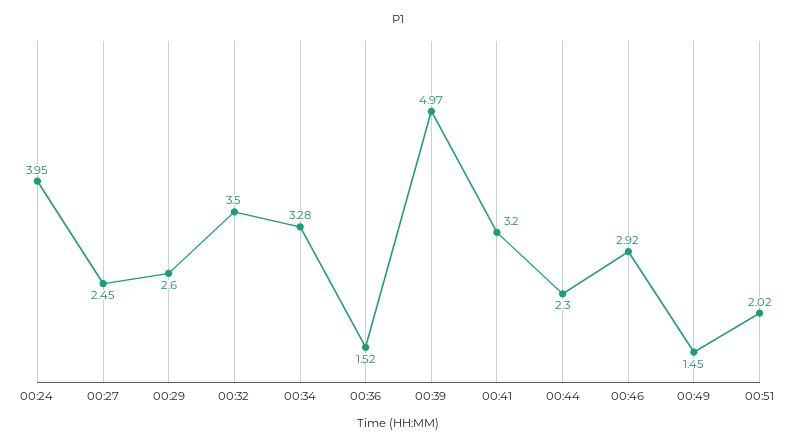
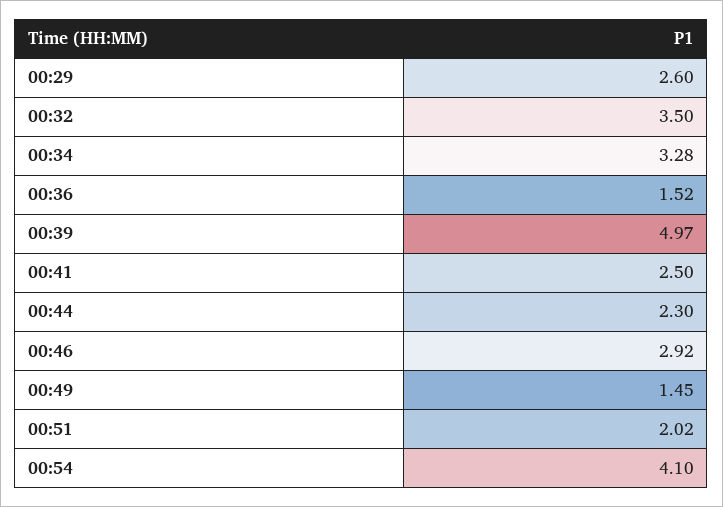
00:24: 3.95 -> none
00:27: 2.45 -> none
00:41: 3.2 -> 2.5
00:54: none -> 4.1

